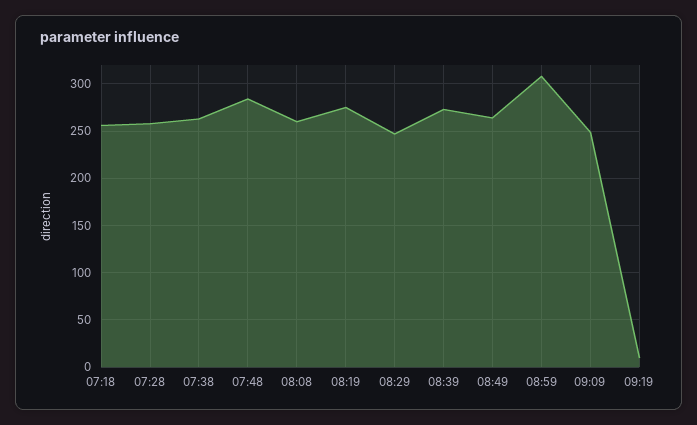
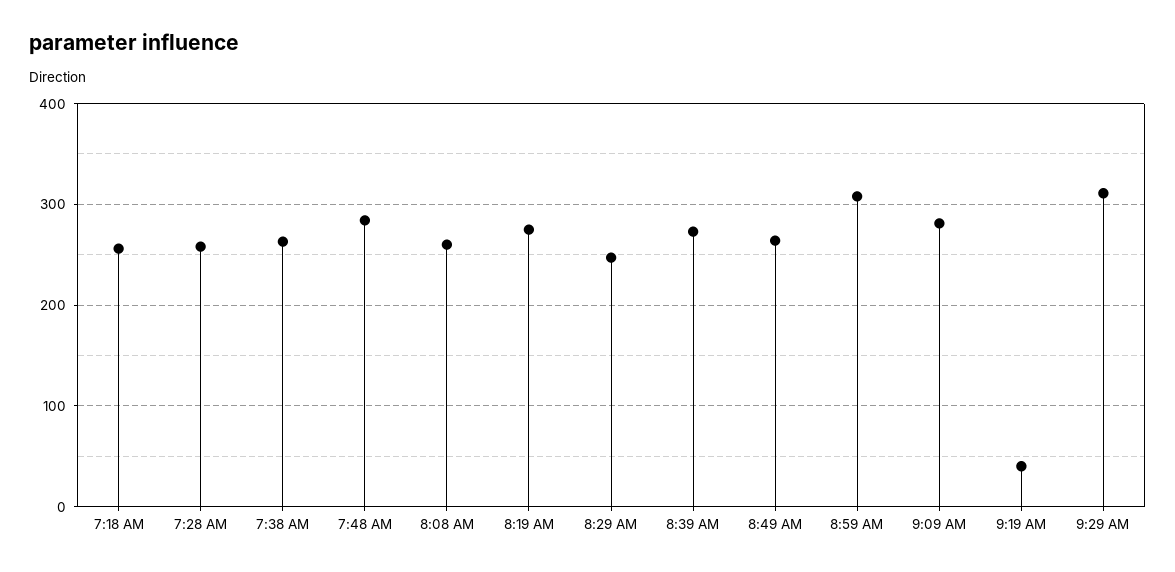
09:09: 250 -> 280
09:19: 10 -> 40
9:29 AM: none -> 310

